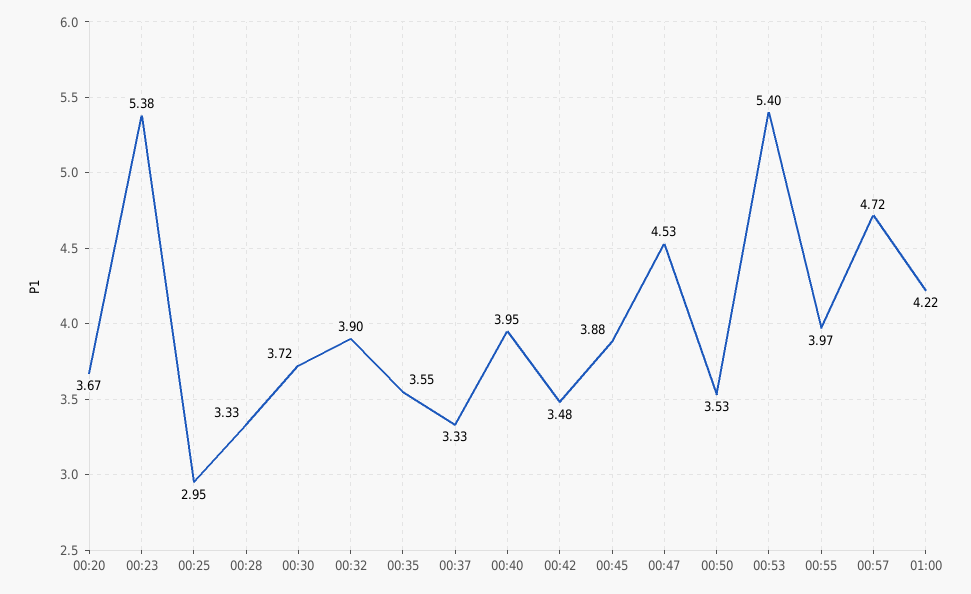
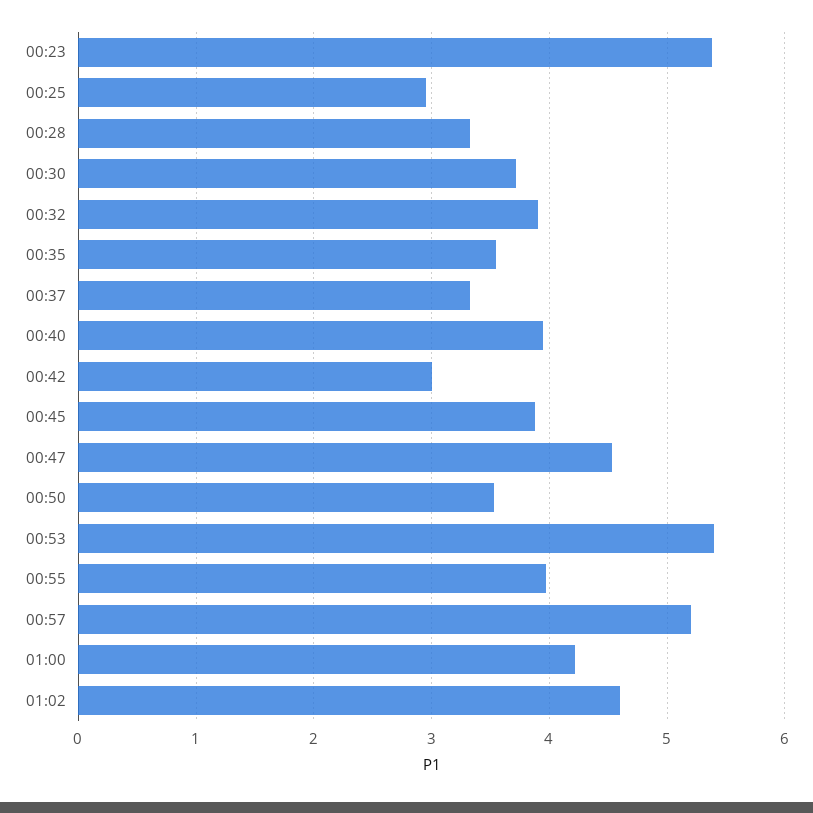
00:20: 3.67 -> none
00:42: 3.48 -> 3
00:57: 4.72 -> 5.2
01:02: none -> 4.6

